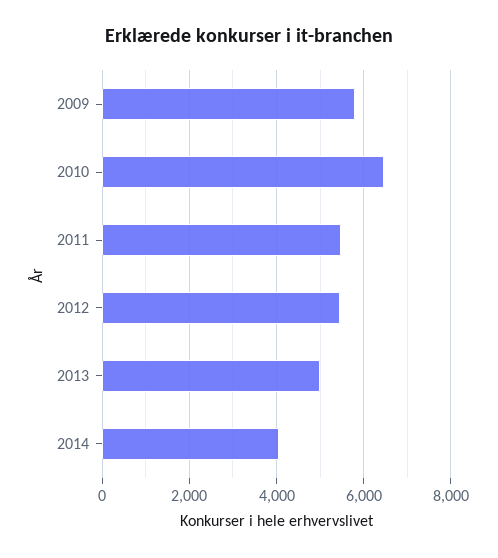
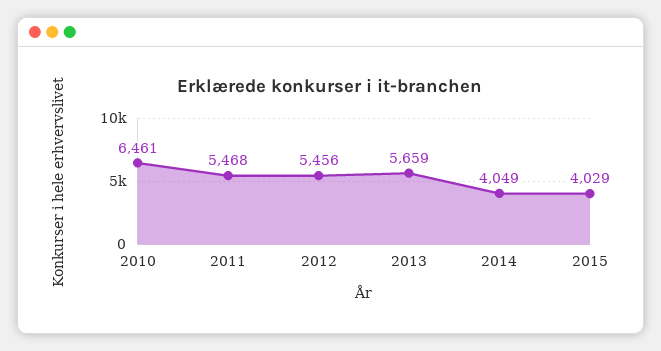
2009: 5800 -> none
2013: 5000 -> 5659
2015: none -> 4029

